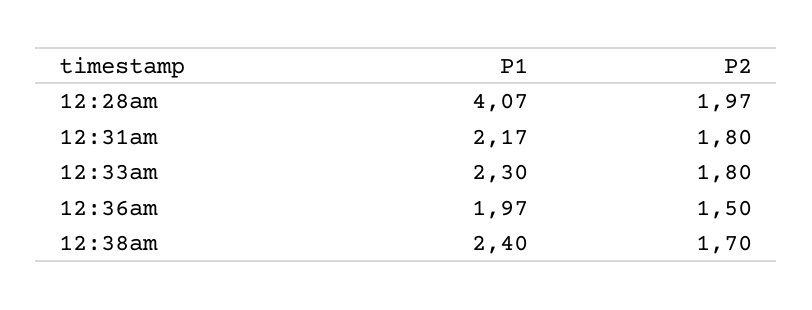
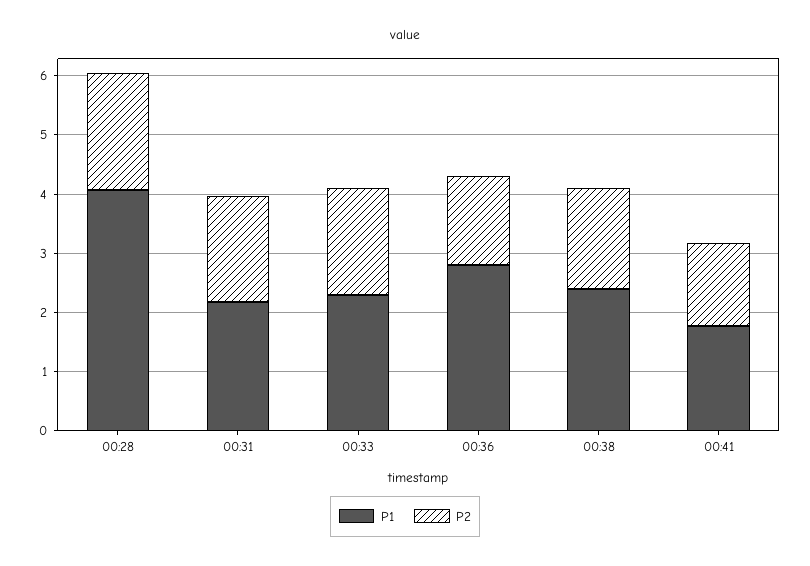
P1, 12:36am: 1.97 -> 2.8
P1, 00:41: none -> 1.8
P2, 00:41: none -> 1.4

